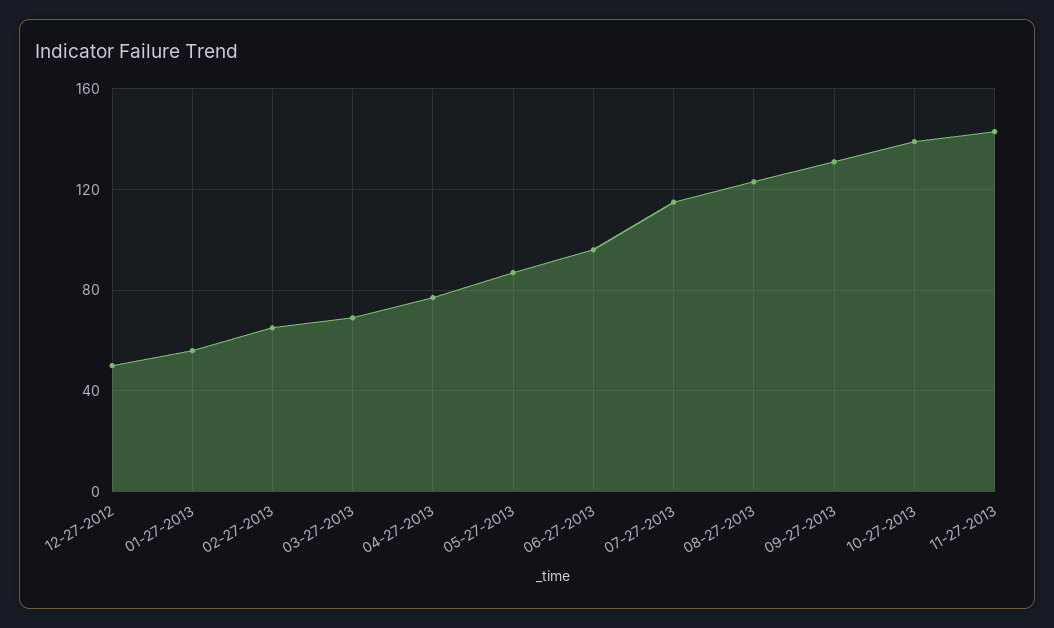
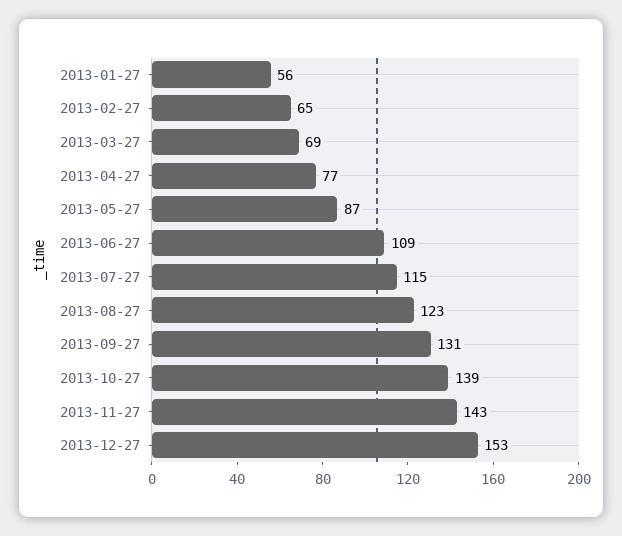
12-27-2012: 50 -> none
06-27-2013: 95 -> 109
2013-12-27: none -> 153

